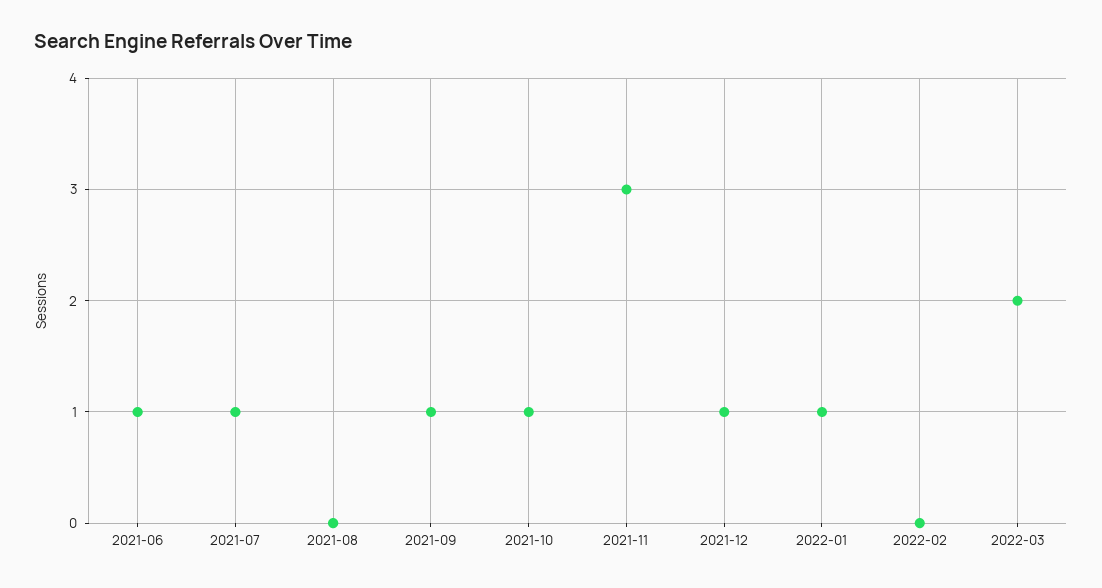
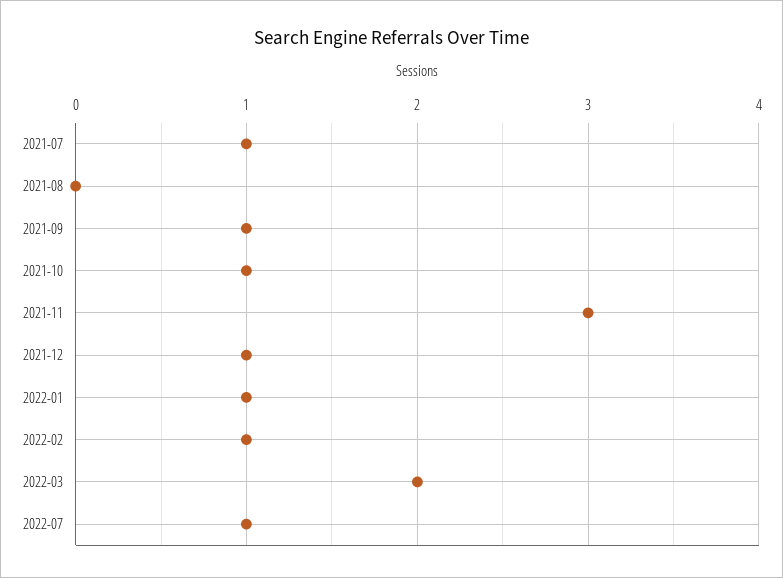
2021-06: 1 -> none
2022-02: 0 -> 1
2022-07: none -> 1

